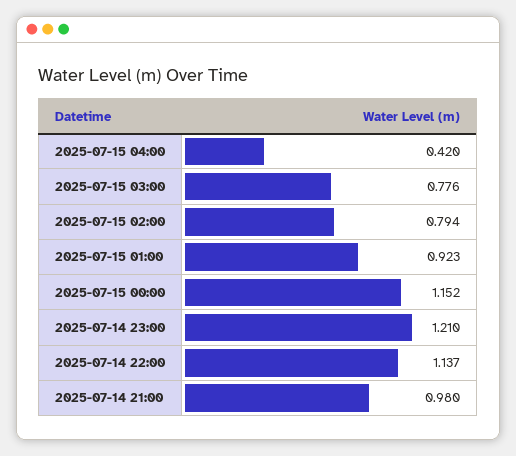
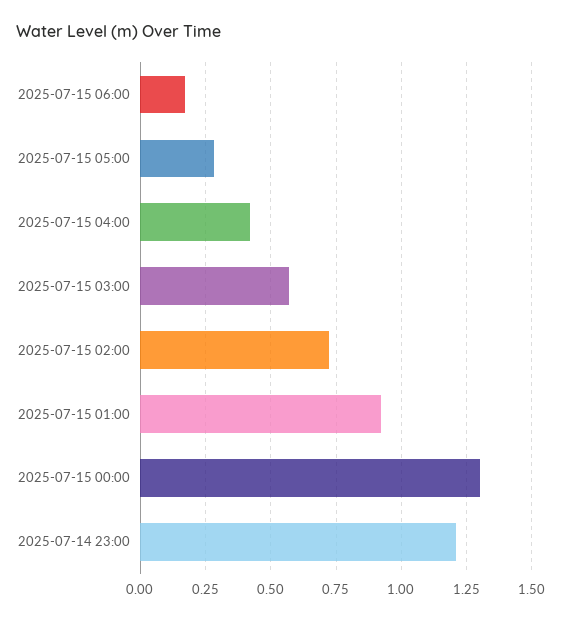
2025-07-15 03:00: 0.776 -> 0.575
2025-07-15 02:00: 0.794 -> 0.725
2025-07-15 00:00: 1.152 -> 1.3
2025-07-14 22:00: 1.137 -> none
2025-07-14 21:00: 0.98 -> none
2025-07-15 06:00: none -> 0.175
2025-07-15 05:00: none -> 0.275

